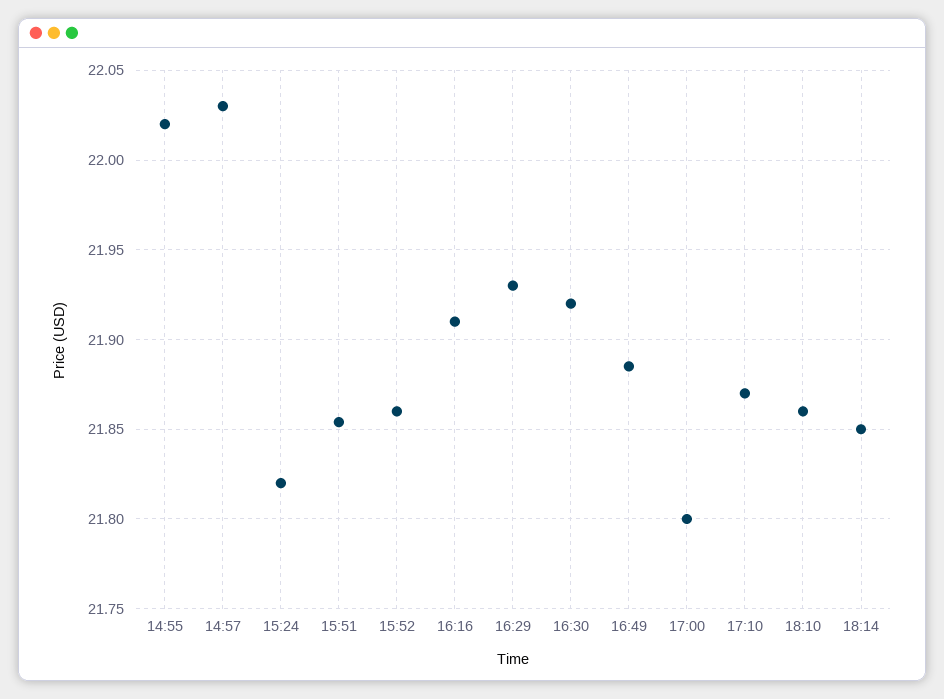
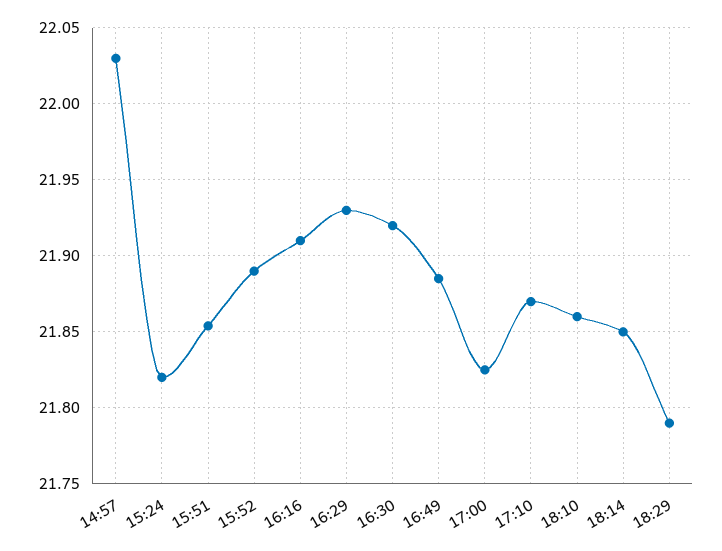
14:55: 22.02 -> none
15:52: 21.86 -> 21.89
17:00: 21.8 -> 21.825
18:29: none -> 21.79

